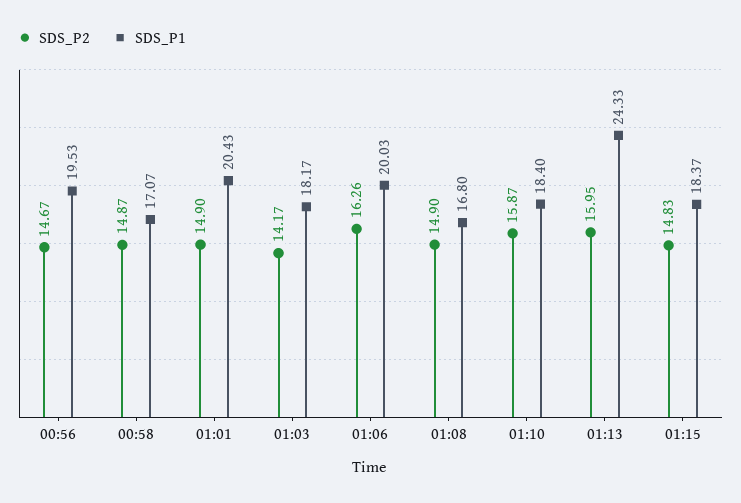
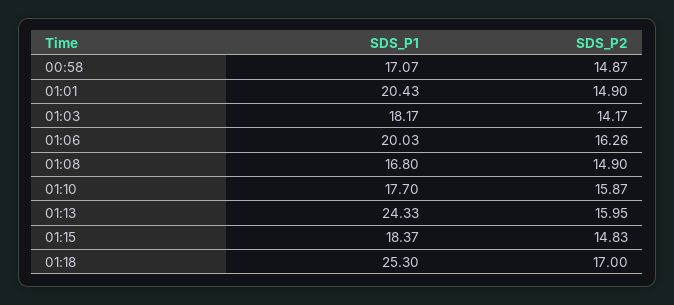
SDS_P2, 00:56: 14.67 -> none
SDS_P1, 00:56: 19.53 -> none
SDS_P1, 01:10: 18.4 -> 17.7
SDS_P1, 01:18: none -> 25.3
SDS_P2, 01:18: none -> 17

